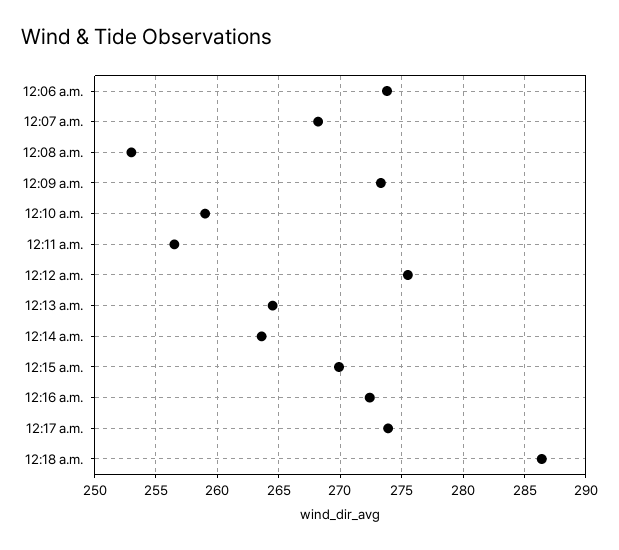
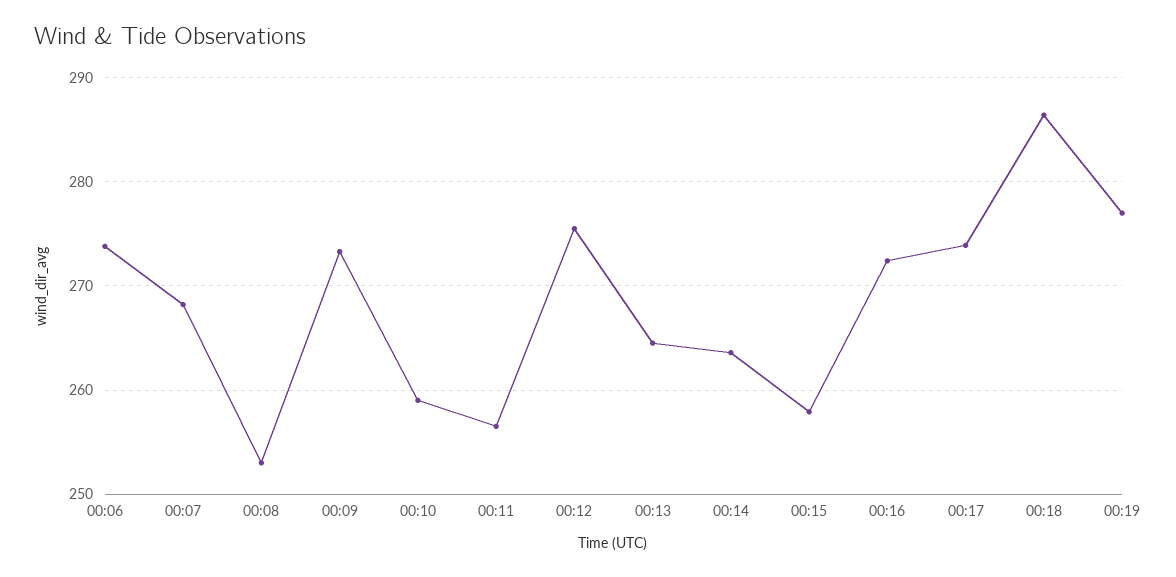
12:15 a.m.: 270 -> 258
00:19: none -> 277

